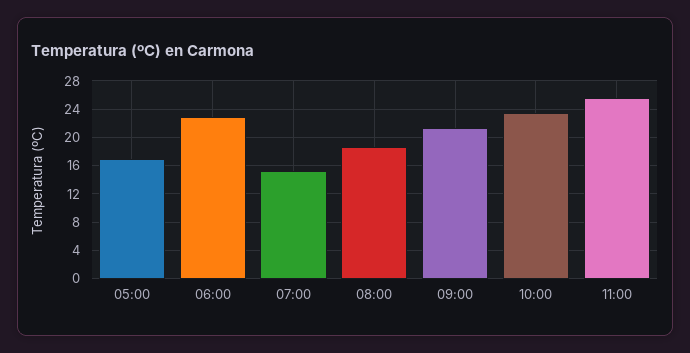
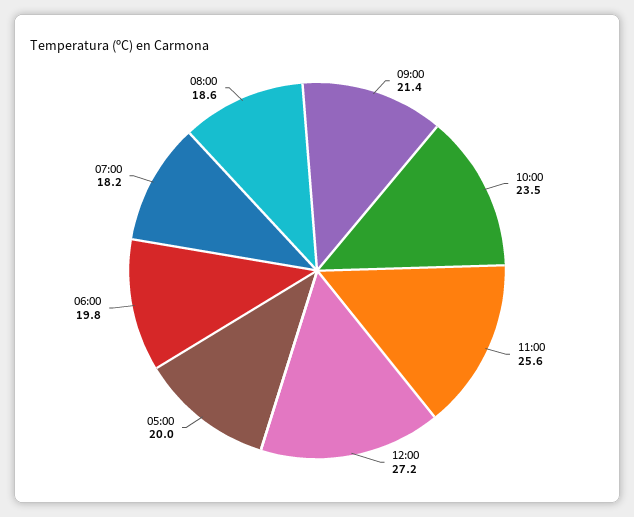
05:00: 17 -> 20
06:00: 23 -> 19.8
07:00: 15 -> 18.2
12:00: none -> 27.2

